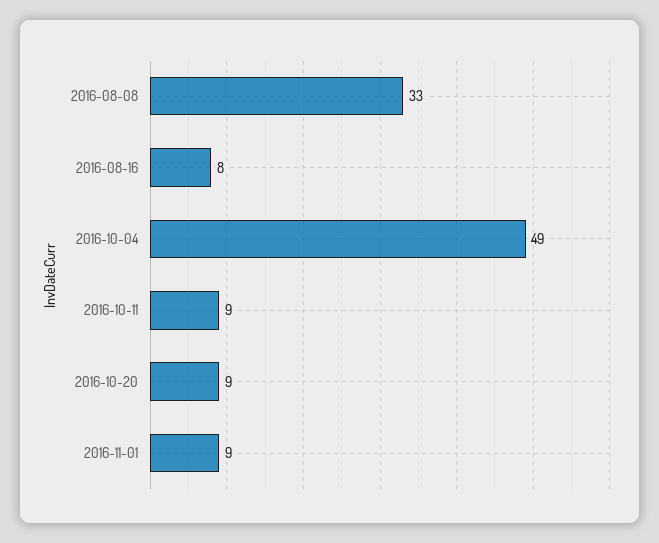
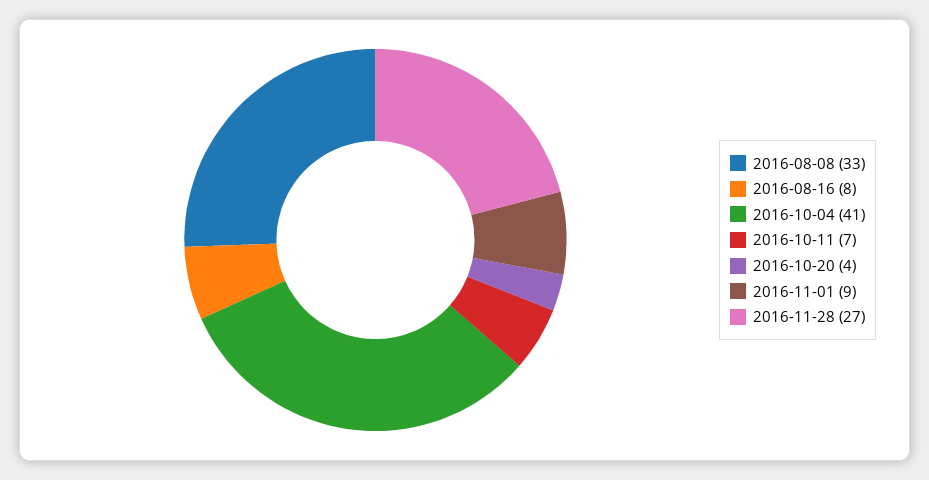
2016-10-04: 49 -> 41
2016-10-11: 9 -> 7
2016-10-20: 9 -> 4
2016-11-28: none -> 27

